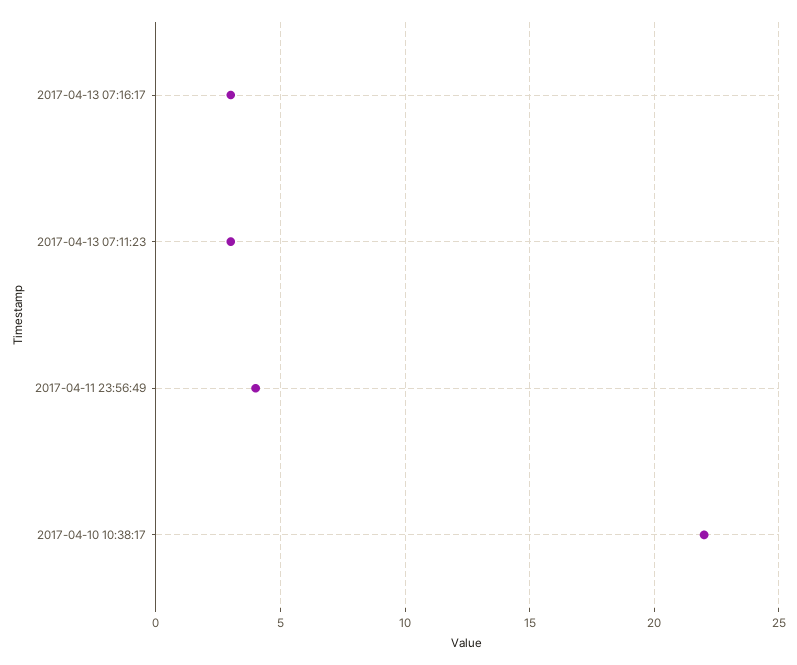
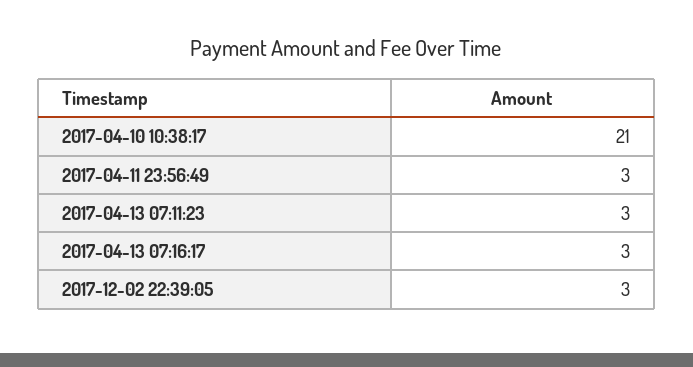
2017-04-11 23:56:49: 4 -> 3
2017-04-10 10:38:17: 22 -> 21
2017-12-02 22:39:05: none -> 3

